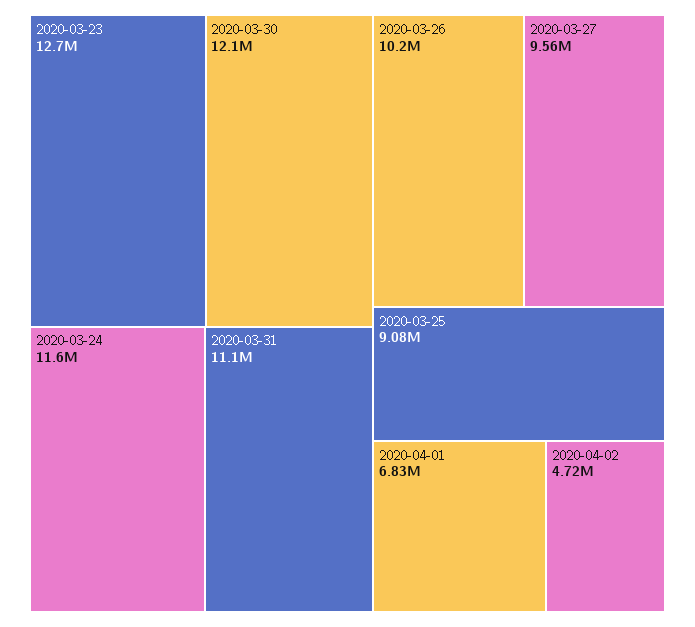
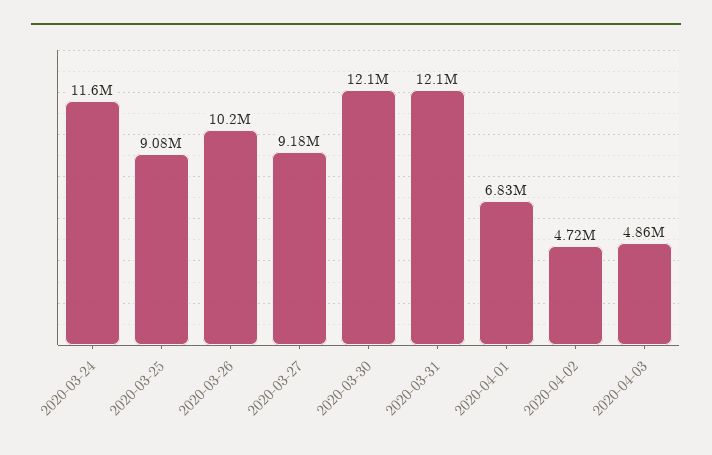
2020-03-23: 12700000 -> none
2020-03-31: 11100000 -> 12100000
2020-03-27: 9560000 -> 9180000
2020-04-03: none -> 4860000

